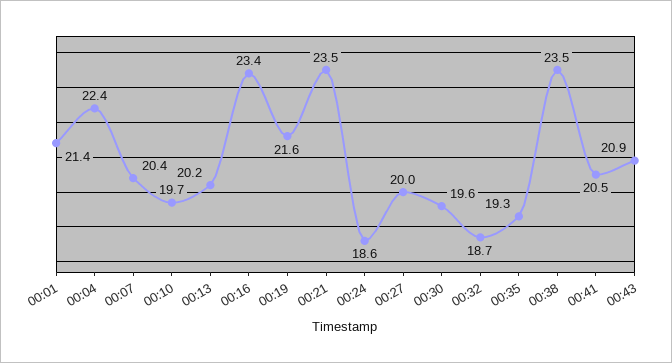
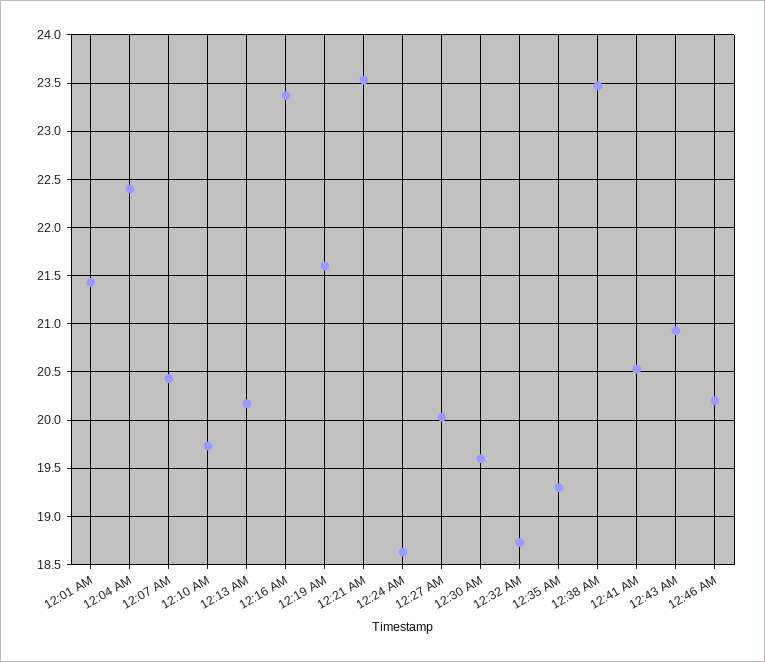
12:46 AM: none -> 20.2

